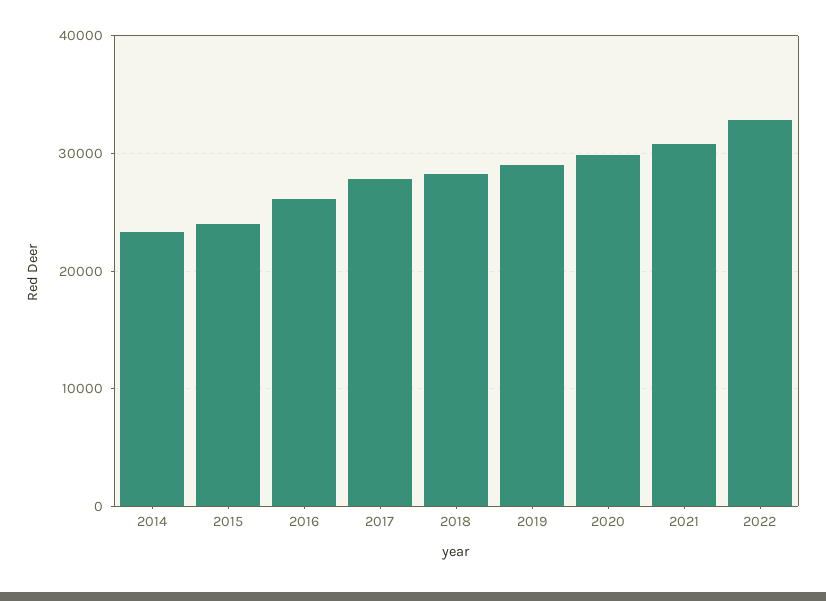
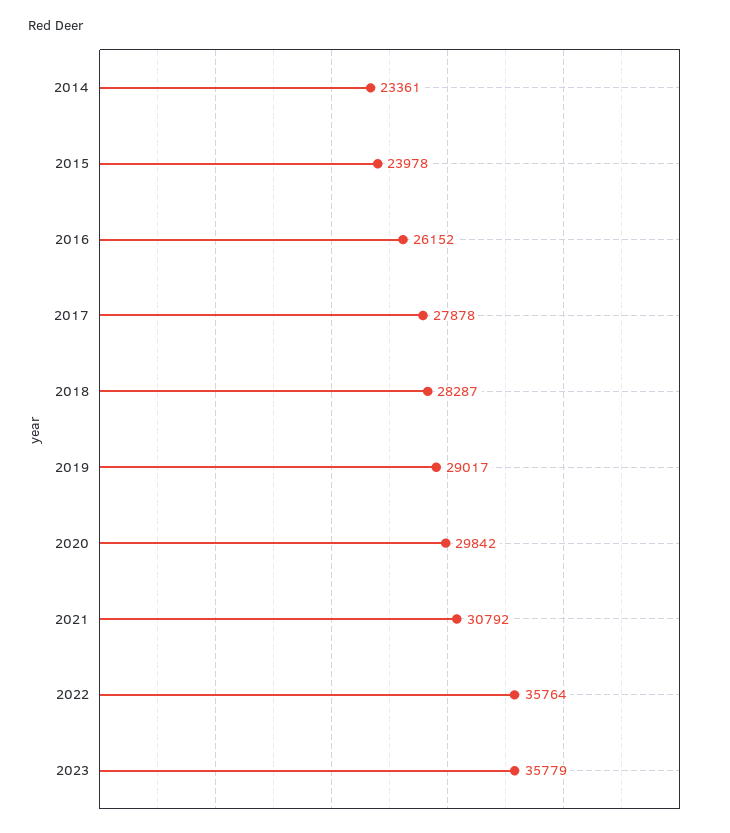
2022: 33000 -> 35764
2023: none -> 35779

